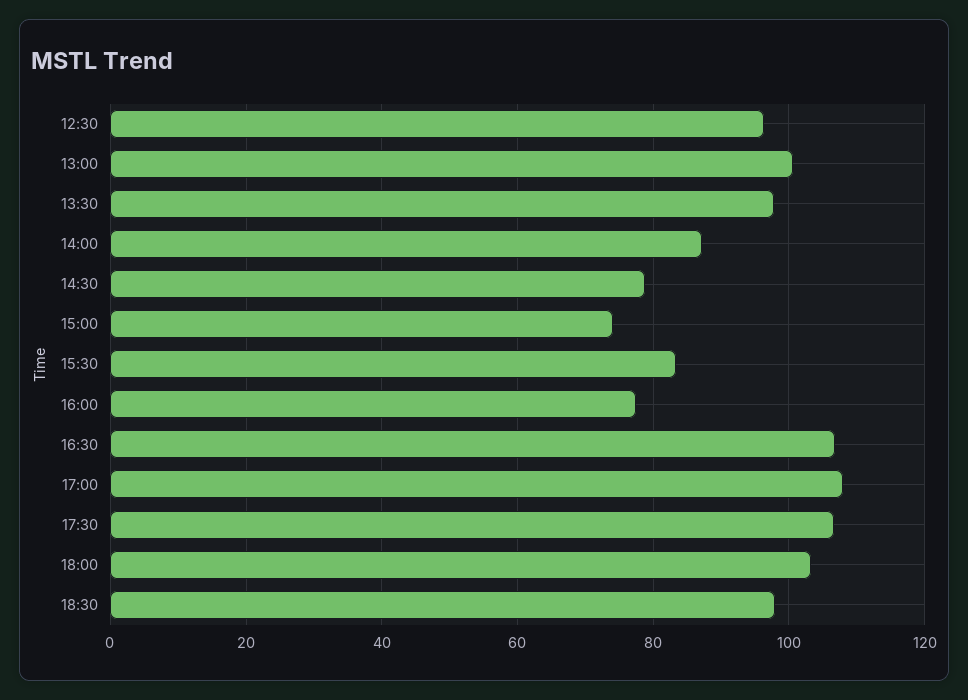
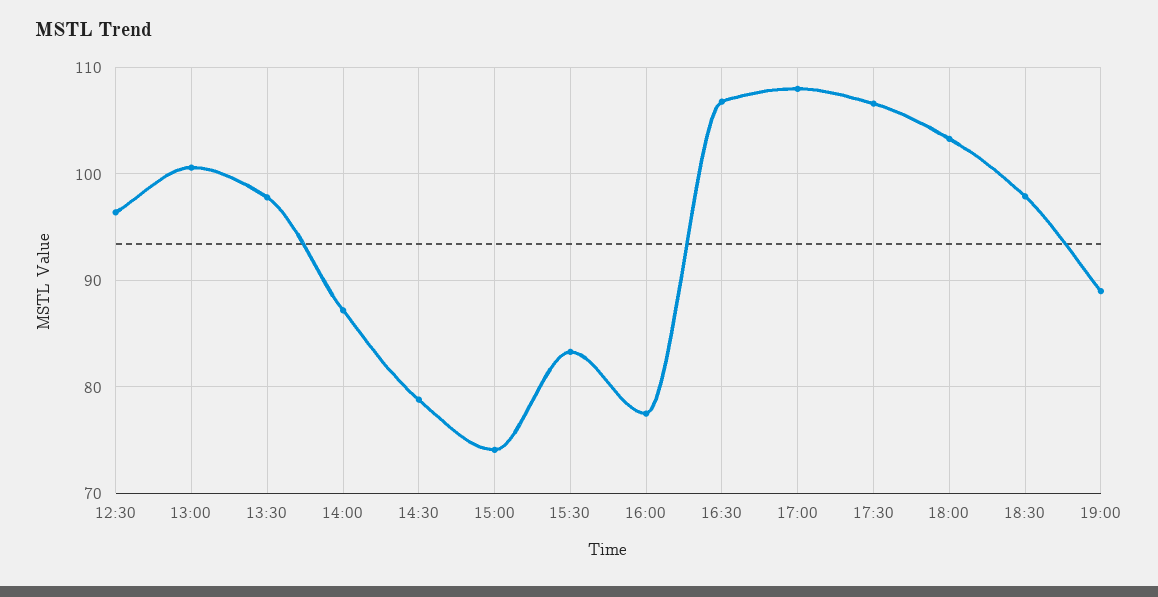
19:00: none -> 89

